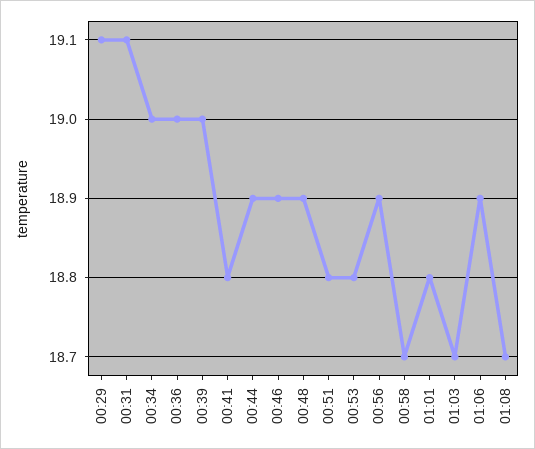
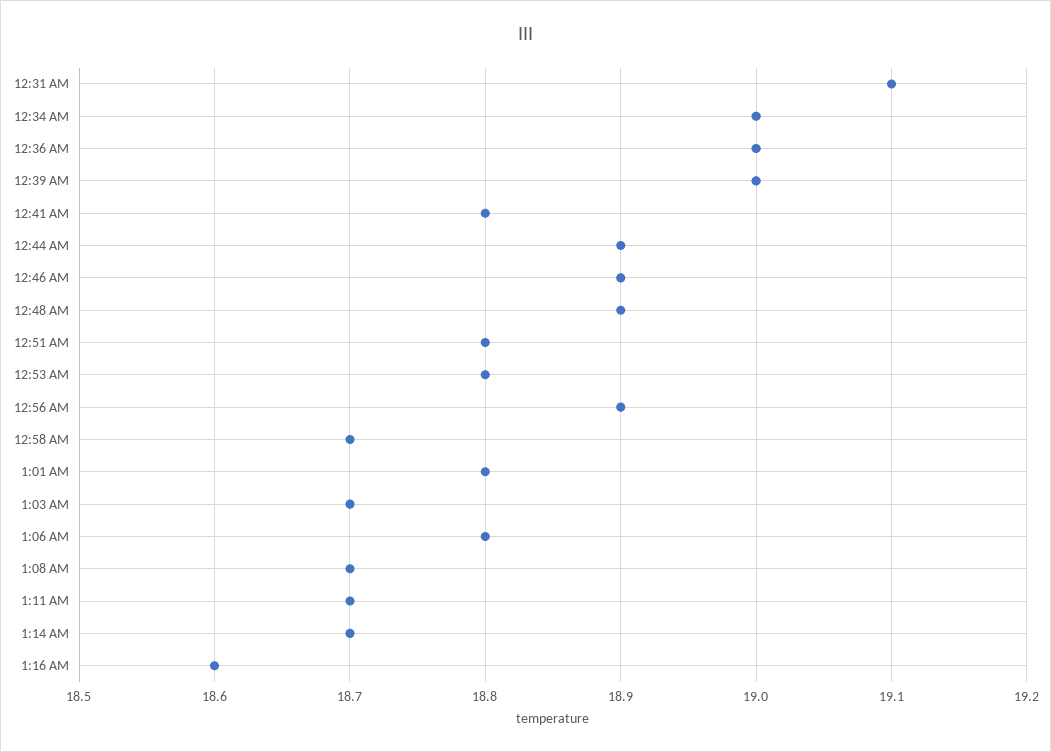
00:29: 19.1 -> none
01:06: 18.9 -> 18.8
1:11 AM: none -> 18.7
1:14 AM: none -> 18.7
1:16 AM: none -> 18.6

